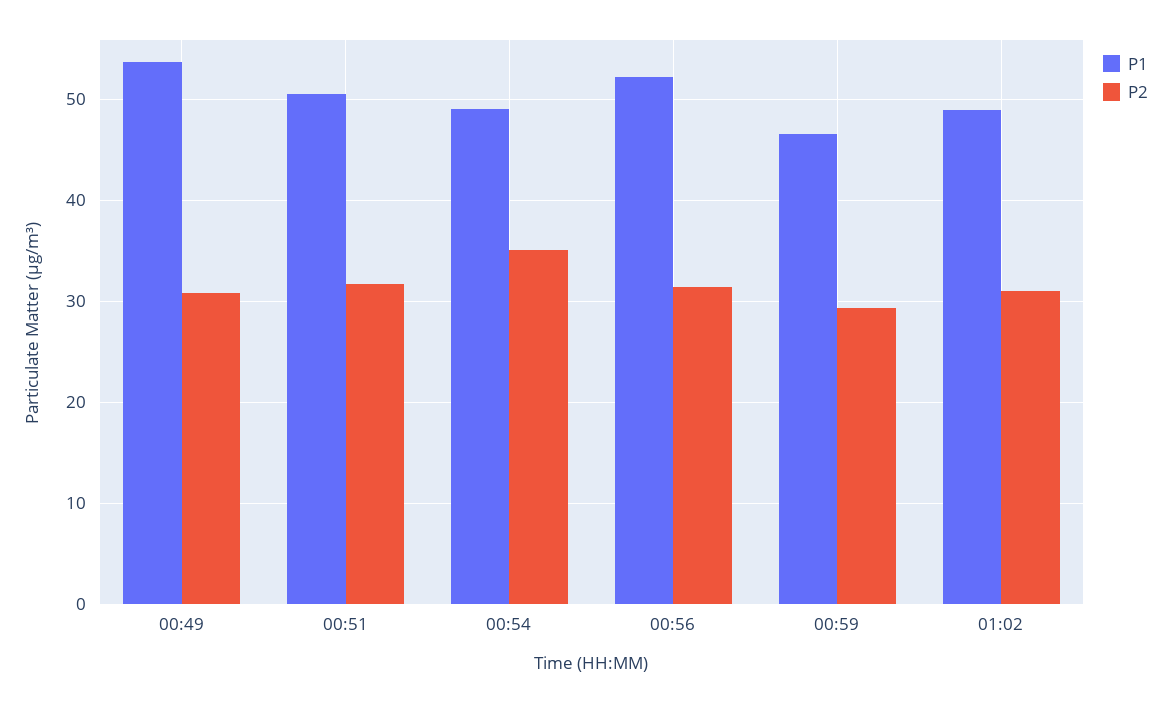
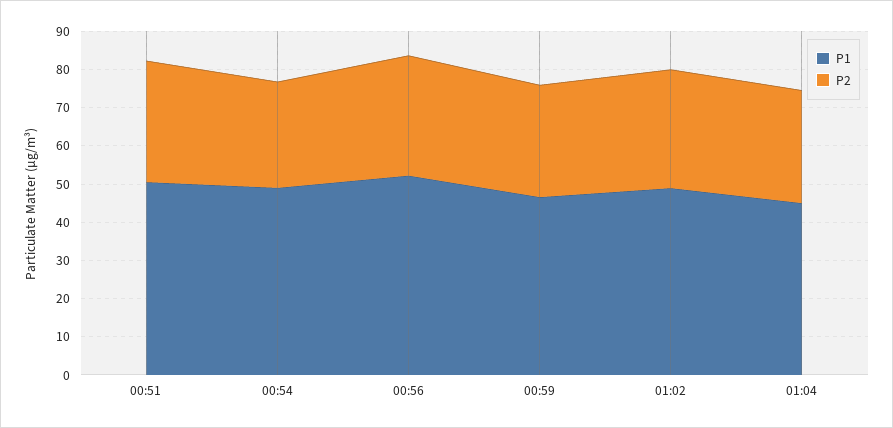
P1, 00:49: 54 -> none
P2, 00:49: 31 -> none
P2, 00:54: 35 -> 27.5
P1, 01:04: none -> 45
P2, 01:04: none -> 30

